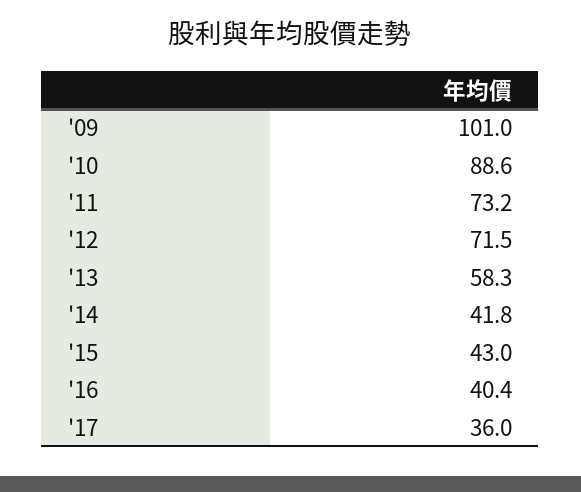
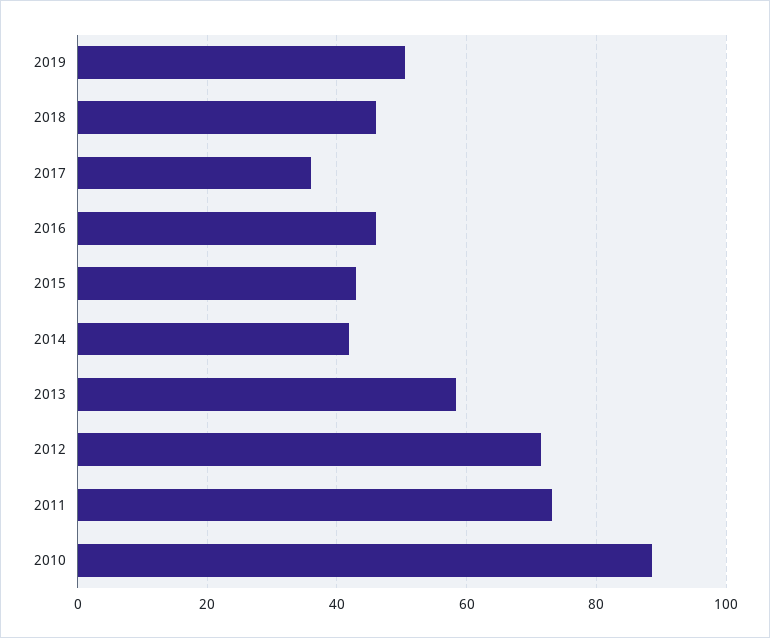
'09: 101 -> none
'16: 40.4 -> 46
2019: none -> 50
2018: none -> 46

